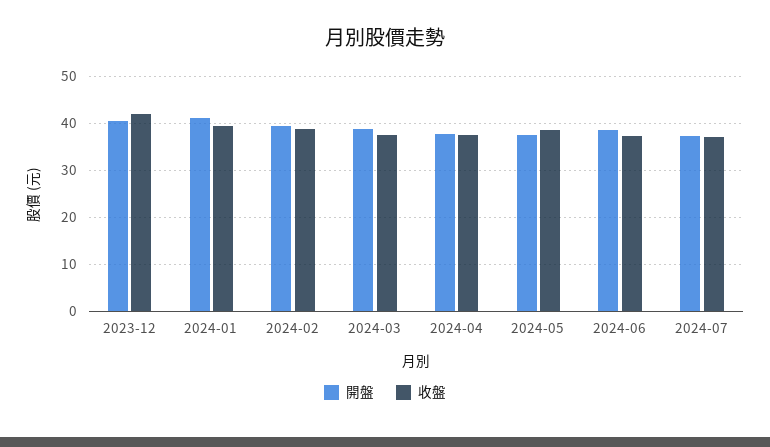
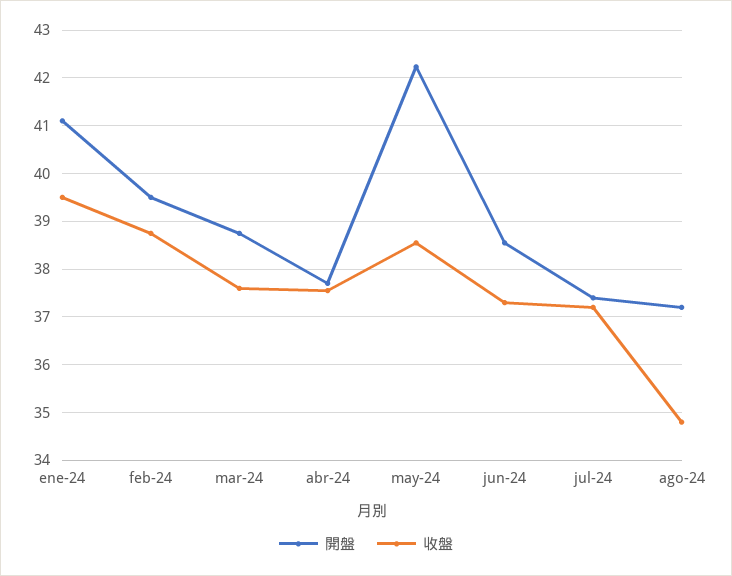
開盤, 2023-12: 40 -> none
收盤, 2023-12: 42 -> none
開盤, 2024-05: 38 -> 42.2
開盤, ago-24: none -> 37.2
收盤, ago-24: none -> 34.8

